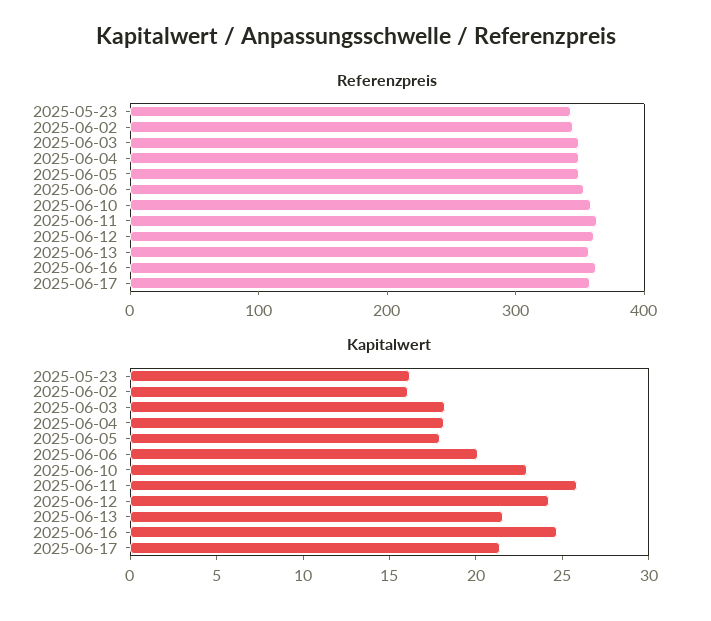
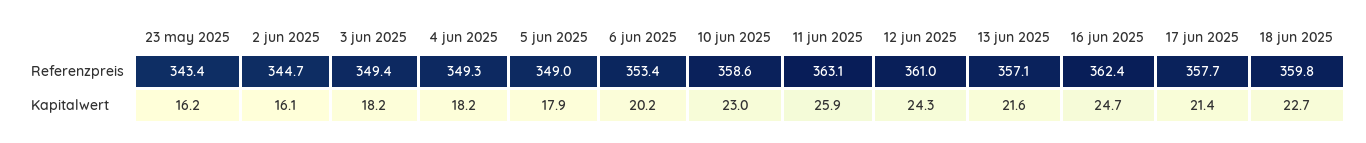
Referenzpreis, 18 jun 2025: none -> 359.8
Kapitalwert, 18 jun 2025: none -> 22.7

